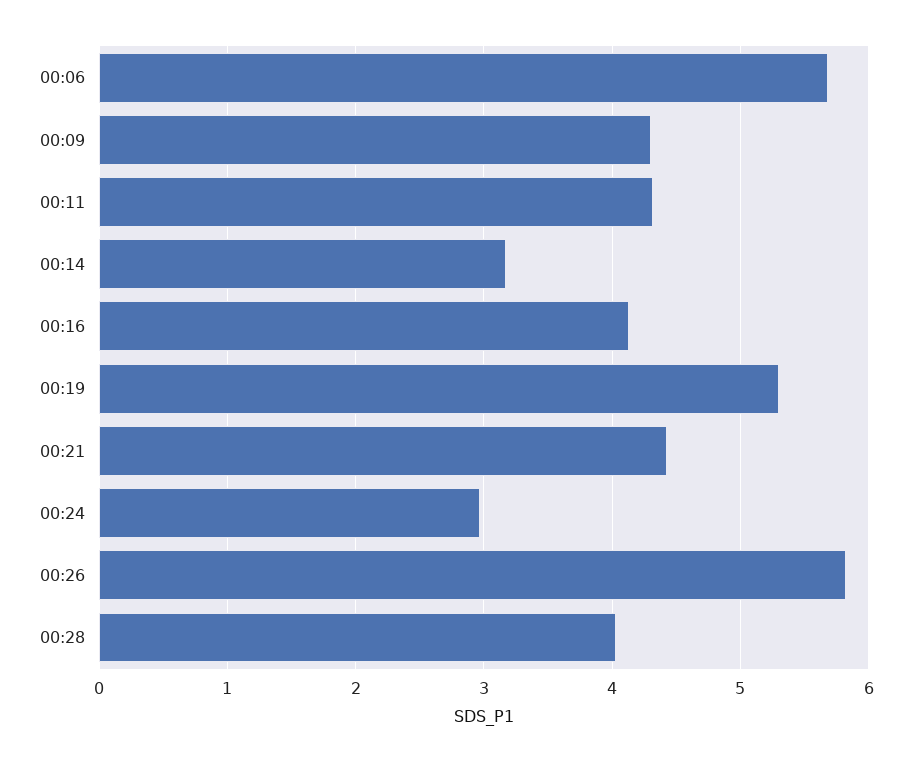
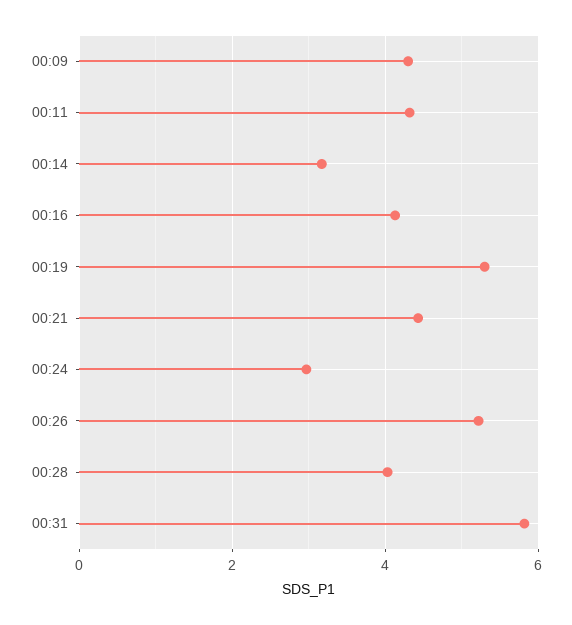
00:06: 5.7 -> none
00:26: 5.8 -> 5.2
00:31: none -> 5.8

